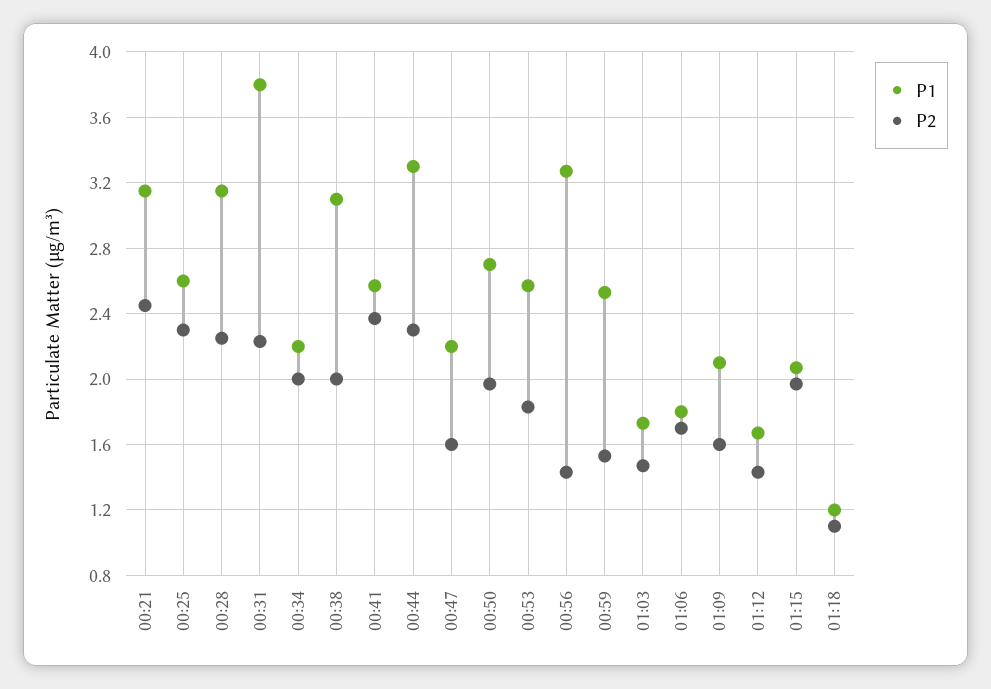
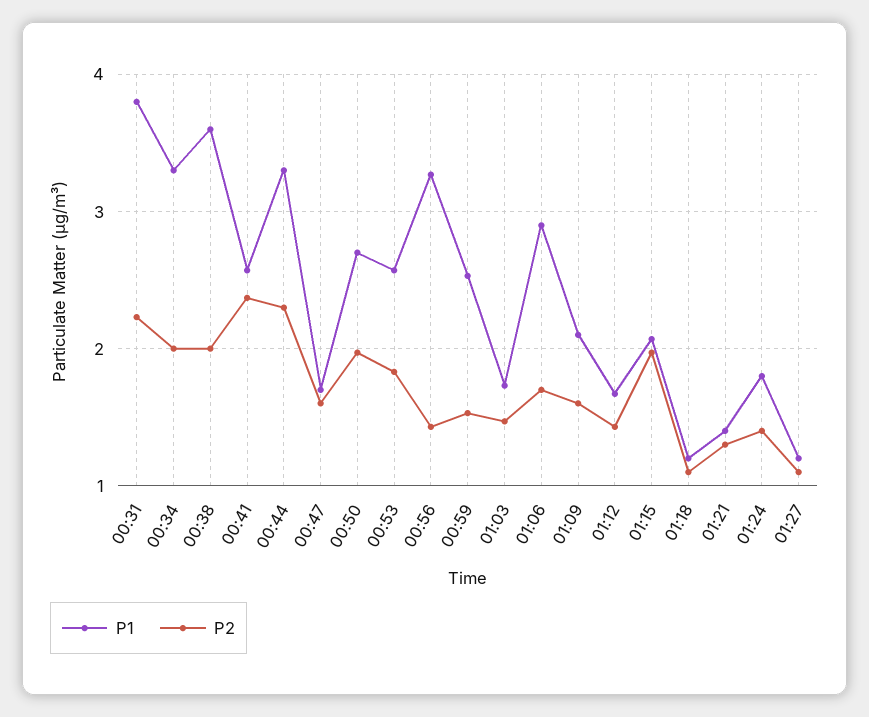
P1, 00:21: 3.15 -> none
P2, 00:21: 2.45 -> none
P1, 00:25: 2.6 -> none
P2, 00:25: 2.3 -> none
P1, 00:28: 3.15 -> none
P2, 00:28: 2.25 -> none
P1, 00:34: 2.2 -> 3.3
P1, 00:38: 3.1 -> 3.6
P1, 00:47: 2.2 -> 1.7
P1, 01:06: 1.8 -> 2.9
P1, 01:21: none -> 1.4
P2, 01:21: none -> 1.3
P1, 01:24: none -> 1.8
P2, 01:24: none -> 1.4
P1, 01:27: none -> 1.2
P2, 01:27: none -> 1.1

